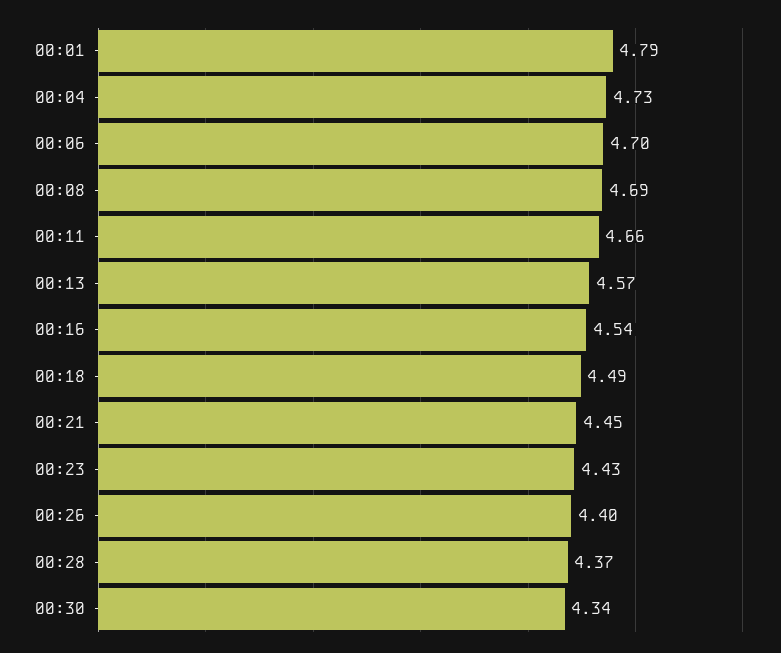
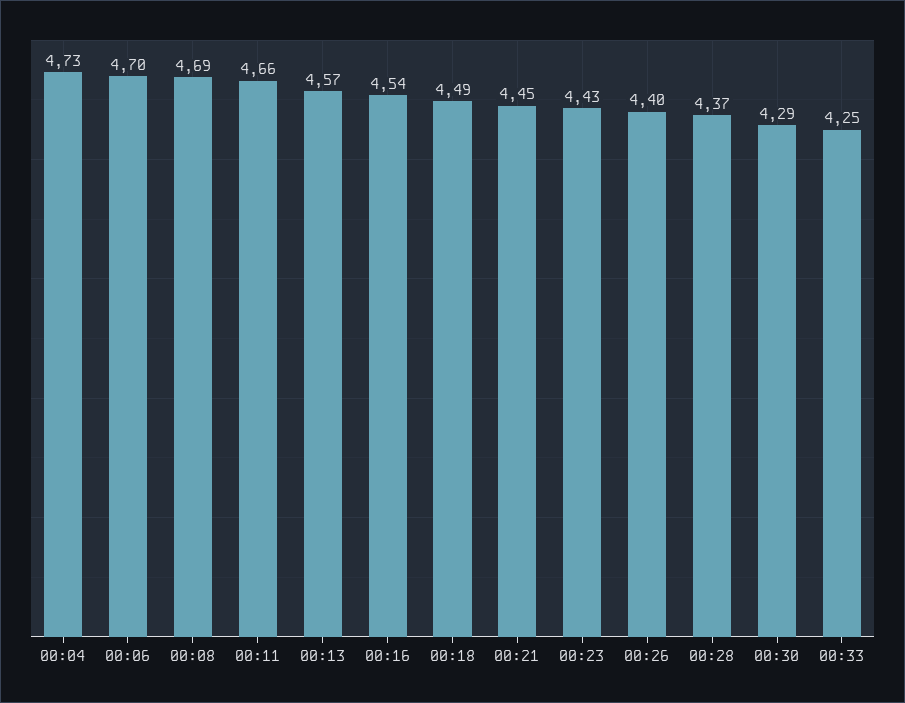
00:01: 4.79 -> none
00:30: 4.34 -> 4.29
00:33: none -> 4.25

